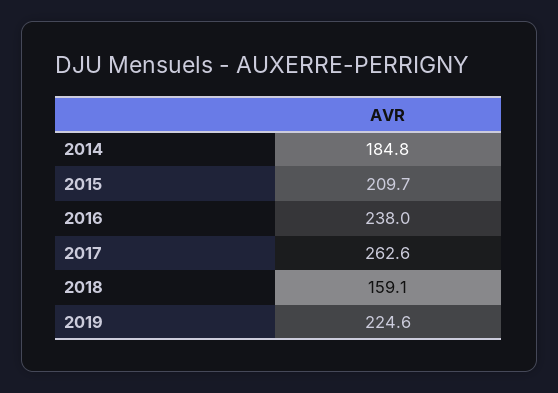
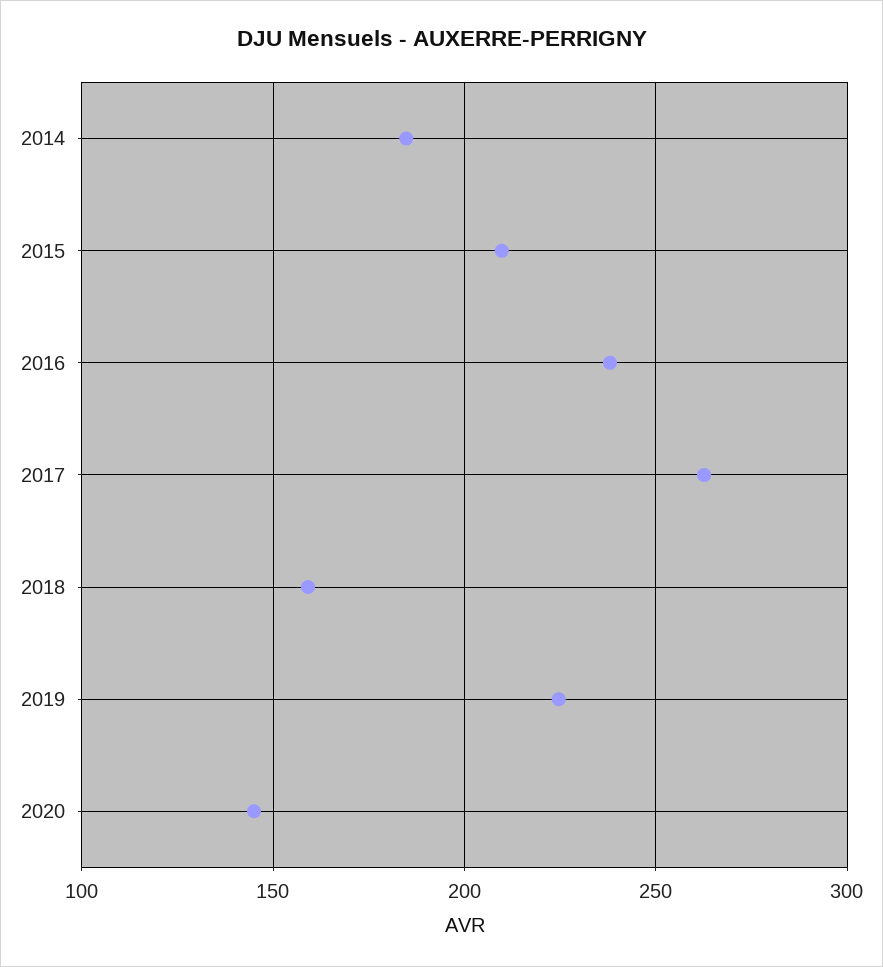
2020: none -> 145

